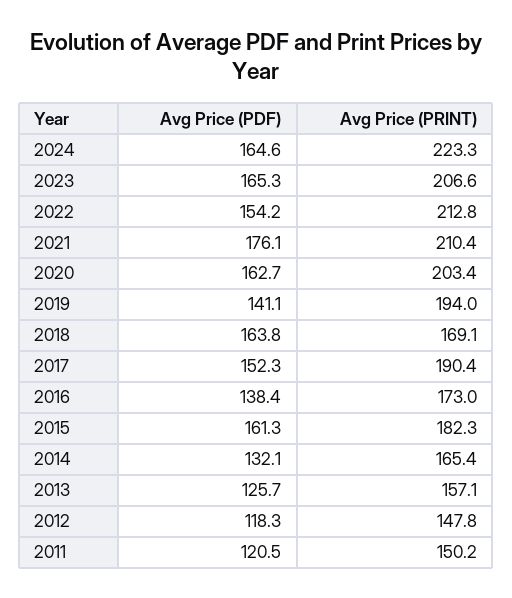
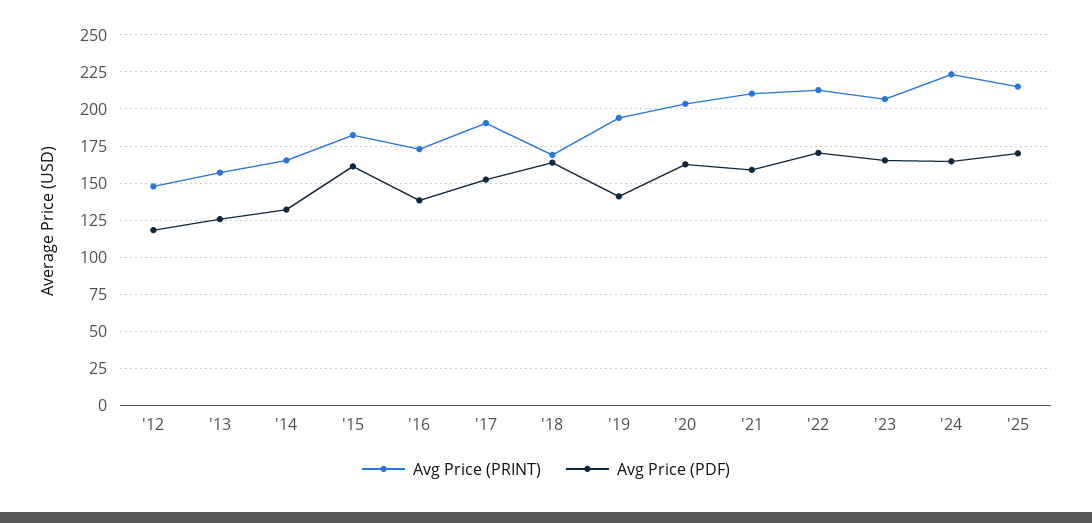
Avg Price (PDF), 2022: 154.2 -> 170
Avg Price (PDF), 2021: 176.1 -> 160
Avg Price (PDF), 2011: 120.5 -> none
Avg Price (PRINT), 2011: 150.2 -> none
Avg Price (PRINT), '25: none -> 215
Avg Price (PDF), '25: none -> 170

